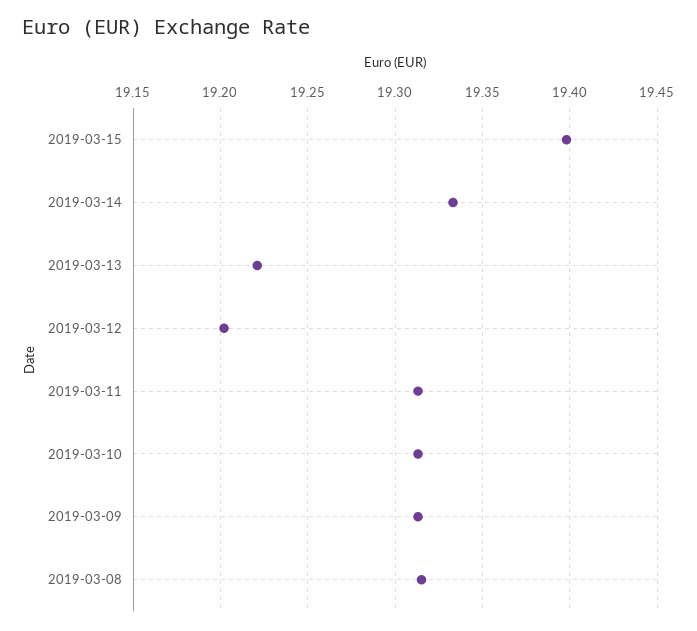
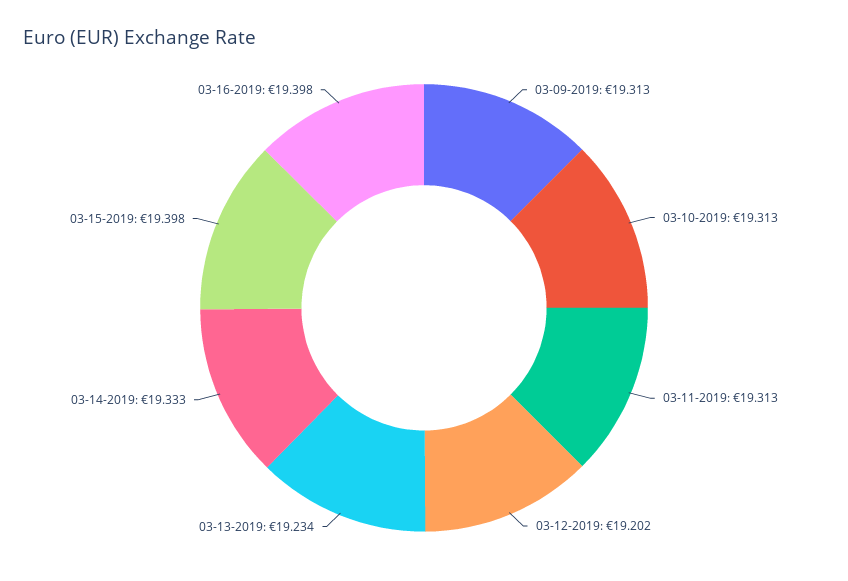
2019-03-13: 19.22 -> 19.234
2019-03-08: 19.315 -> none
03-16-2019: none -> 19.398

